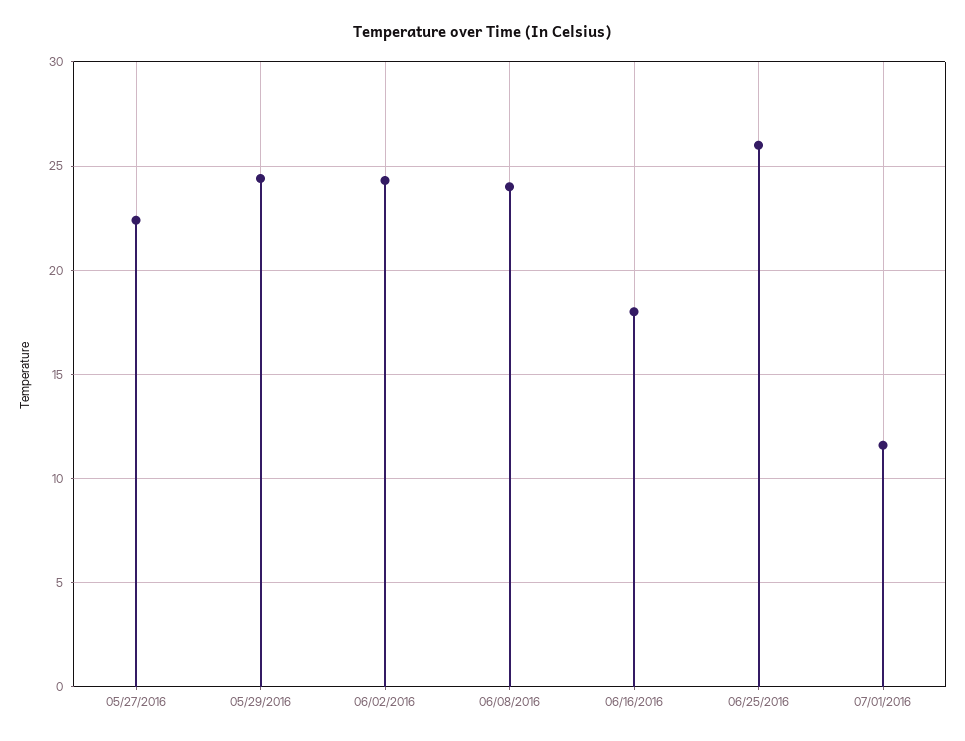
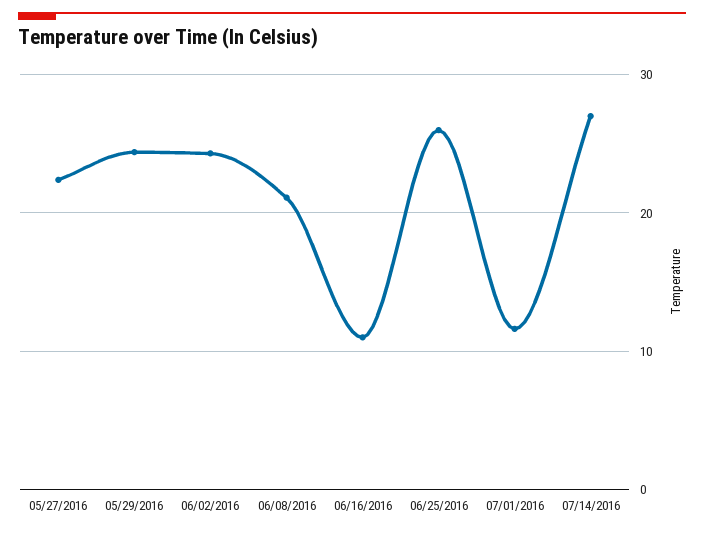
06/08/2016: 24 -> 21
06/16/2016: 18 -> 11
07/14/2016: none -> 27

